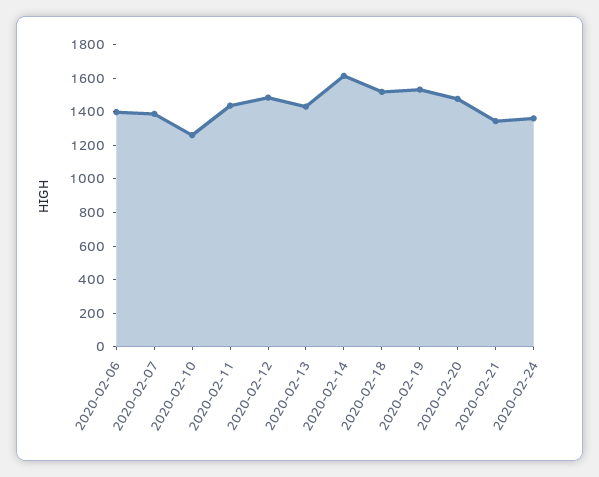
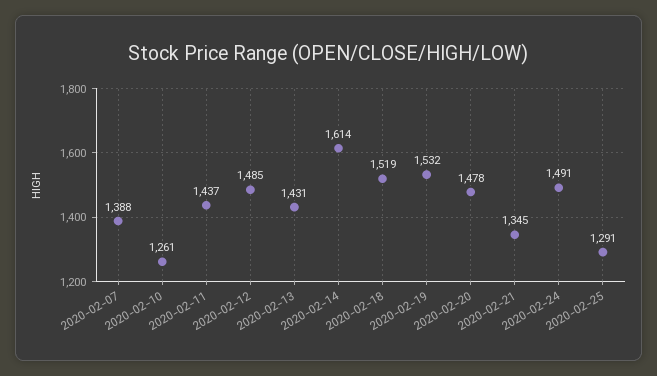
2020-02-06: 1400 -> none
2020-02-24: 1350 -> 1491
2020-02-25: none -> 1291

